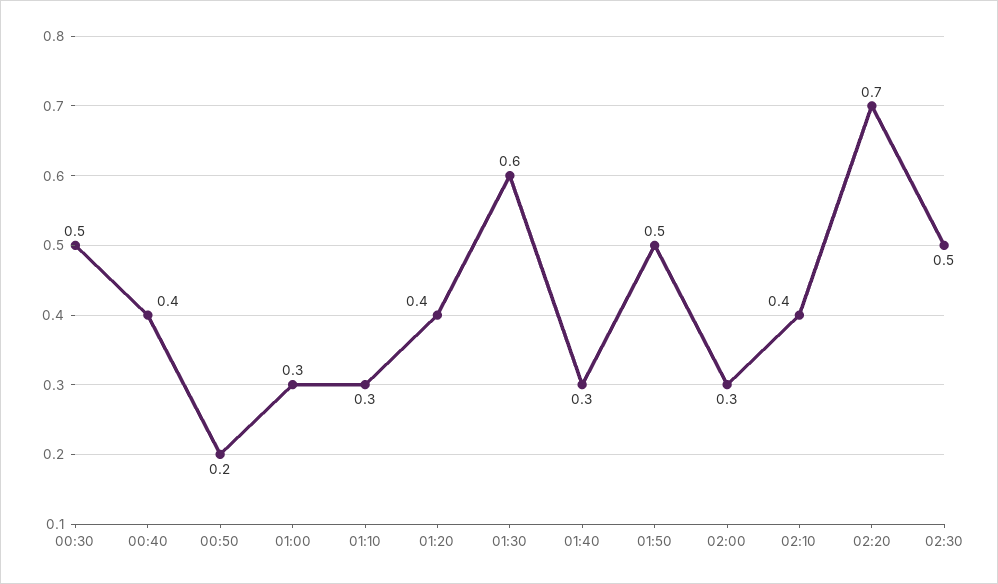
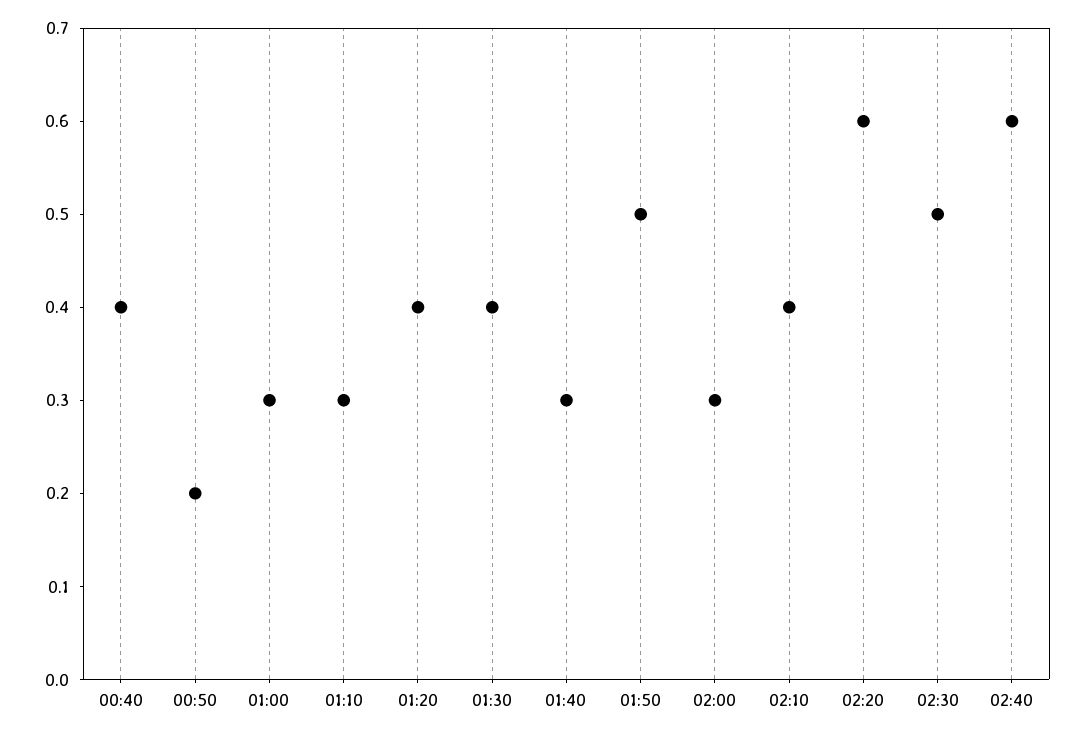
00:30: 0.5 -> none
01:30: 0.6 -> 0.4
02:20: 0.7 -> 0.6
02:40: none -> 0.6

